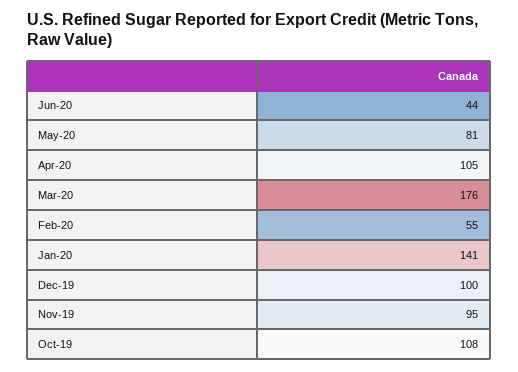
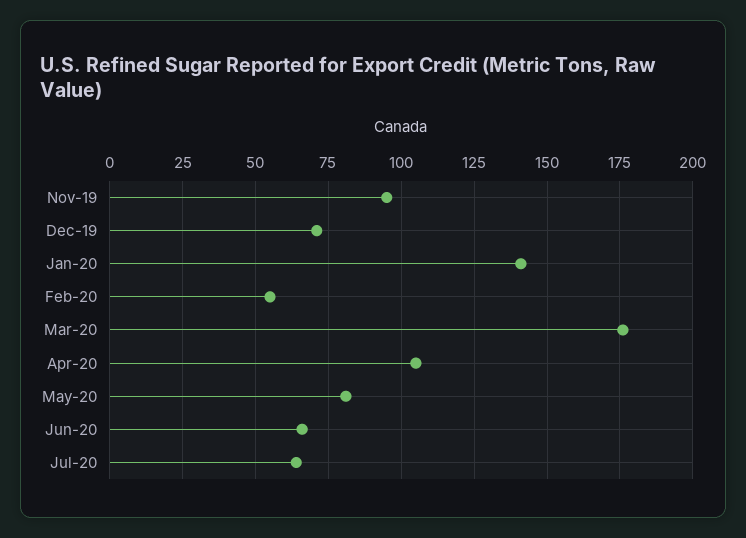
Jun-20: 44 -> 65
Dec-19: 100 -> 70
Oct-19: 108 -> none
Jul-20: none -> 65

